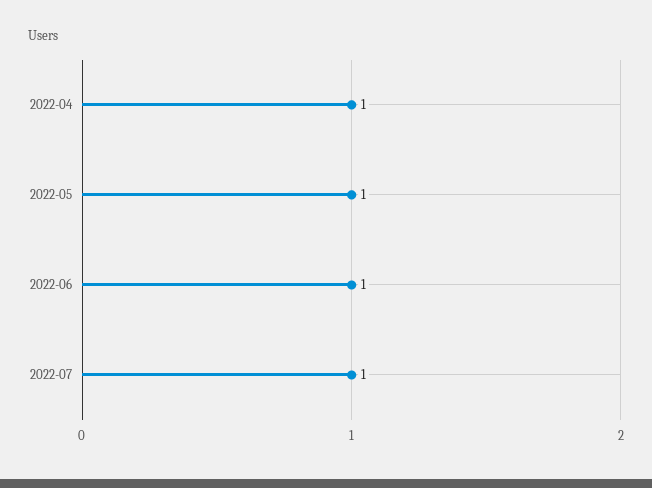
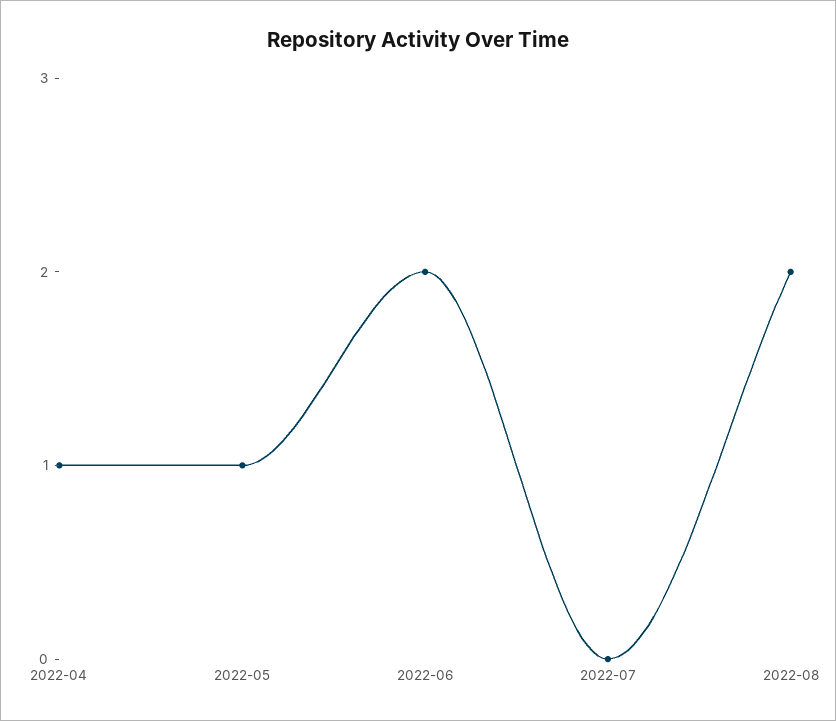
2022-06: 1 -> 2
2022-07: 1 -> 0
2022-08: none -> 2

